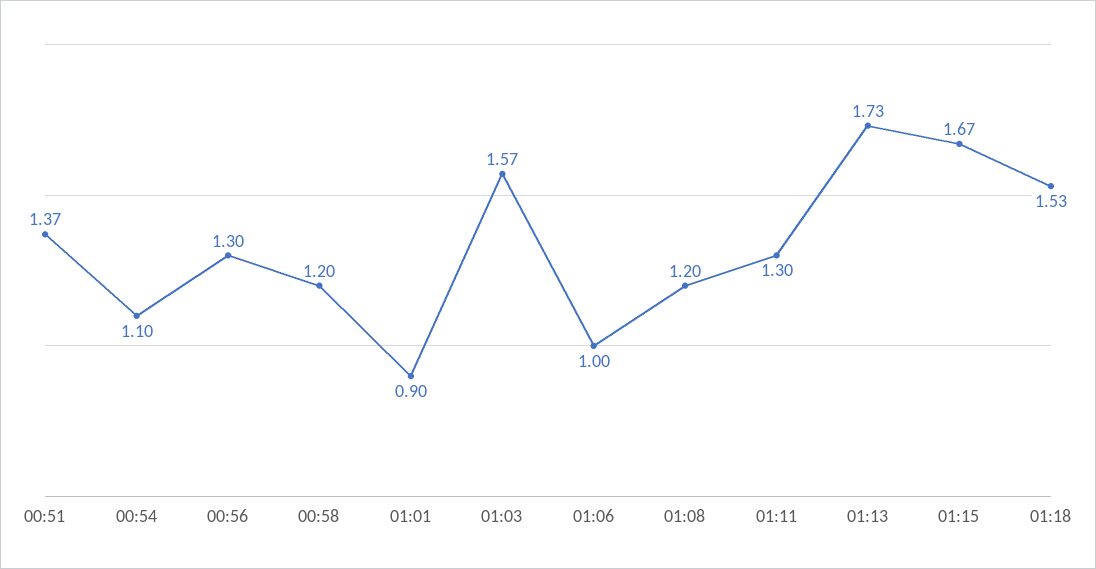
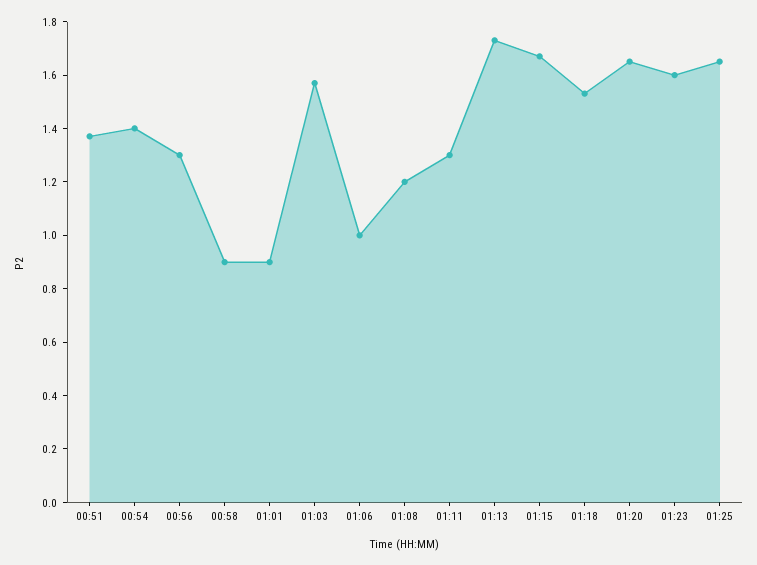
00:54: 1.1 -> 1.4
00:58: 1.2 -> 0.9
01:20: none -> 1.65
01:23: none -> 1.6
01:25: none -> 1.65

